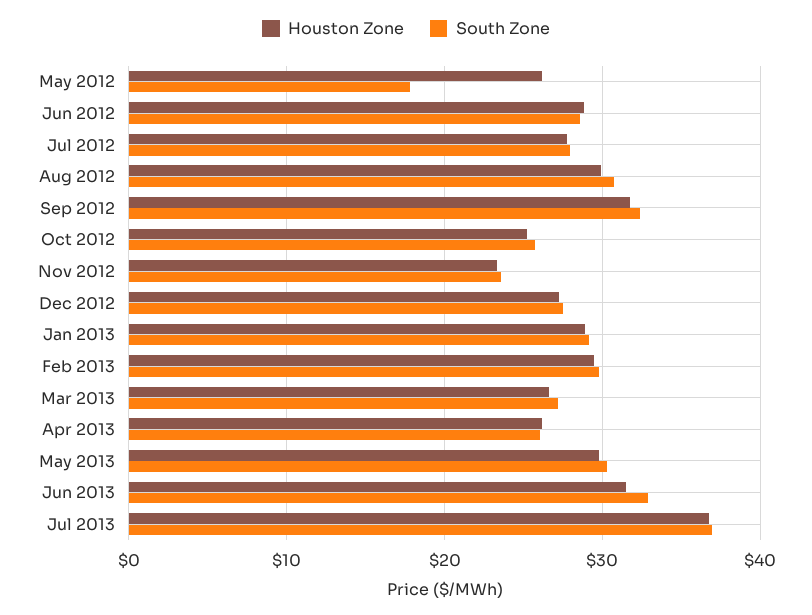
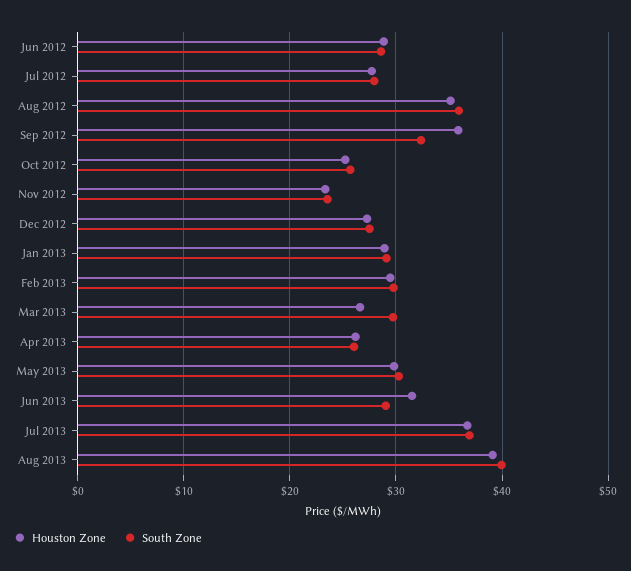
Houston Zone, May 2012: 26 -> none
South Zone, May 2012: 18 -> none
Houston Zone, Aug 2012: 30 -> 35
South Zone, Aug 2012: 31 -> 36
Houston Zone, Sep 2012: 32 -> 36
South Zone, Mar 2013: 27 -> 30
South Zone, Jun 2013: 33 -> 29
Houston Zone, Aug 2013: none -> 39
South Zone, Aug 2013: none -> 40

